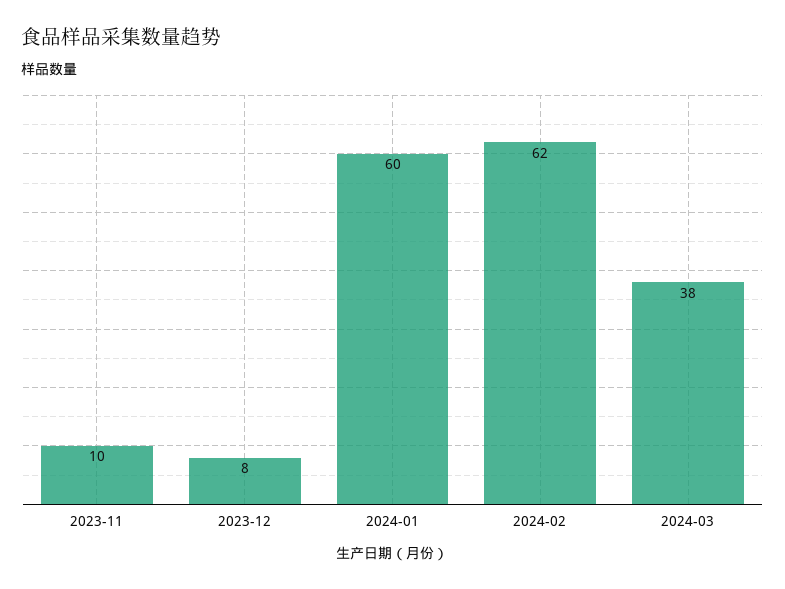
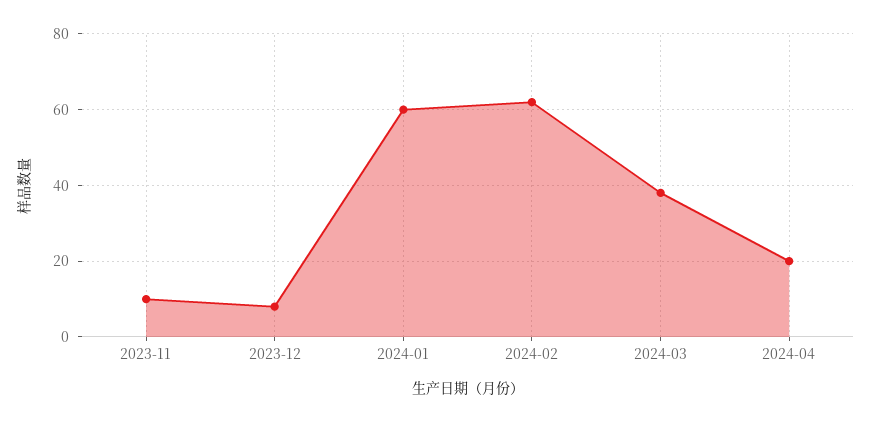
2024-04: none -> 20

